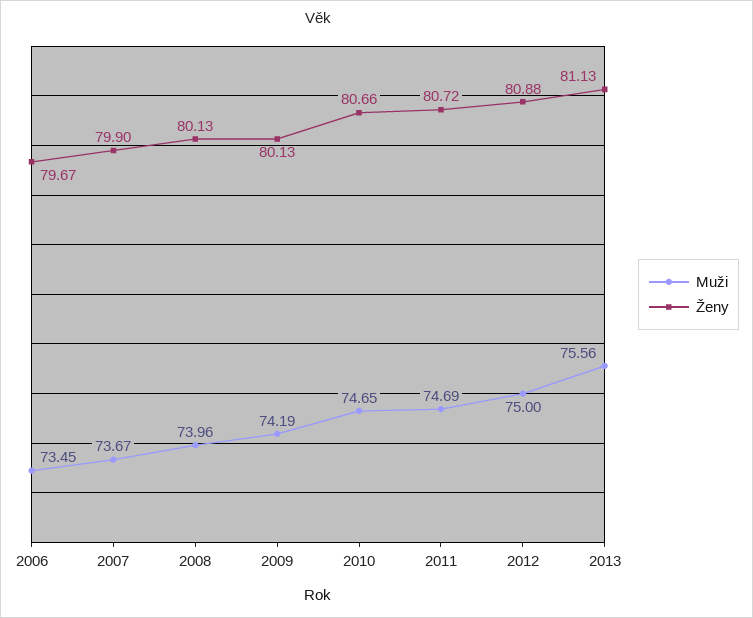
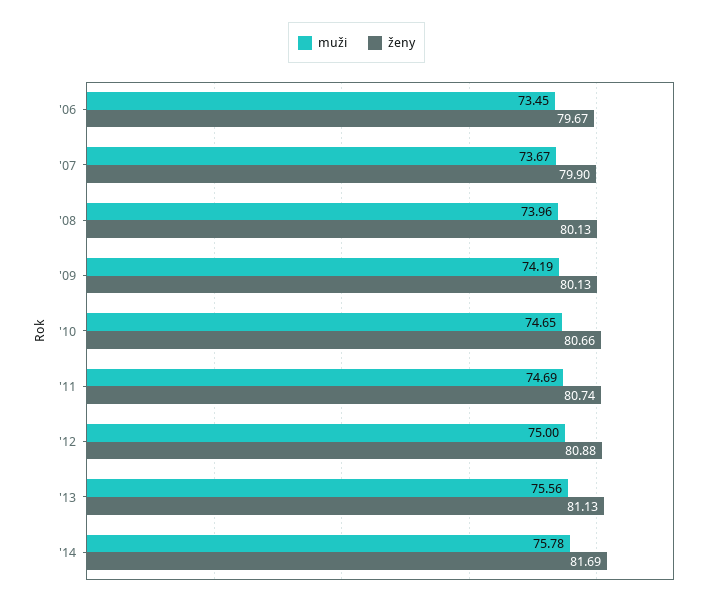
Ženy, 2011: 80.72 -> 80.74
Muži, '14: none -> 75.78
Ženy, '14: none -> 81.69

